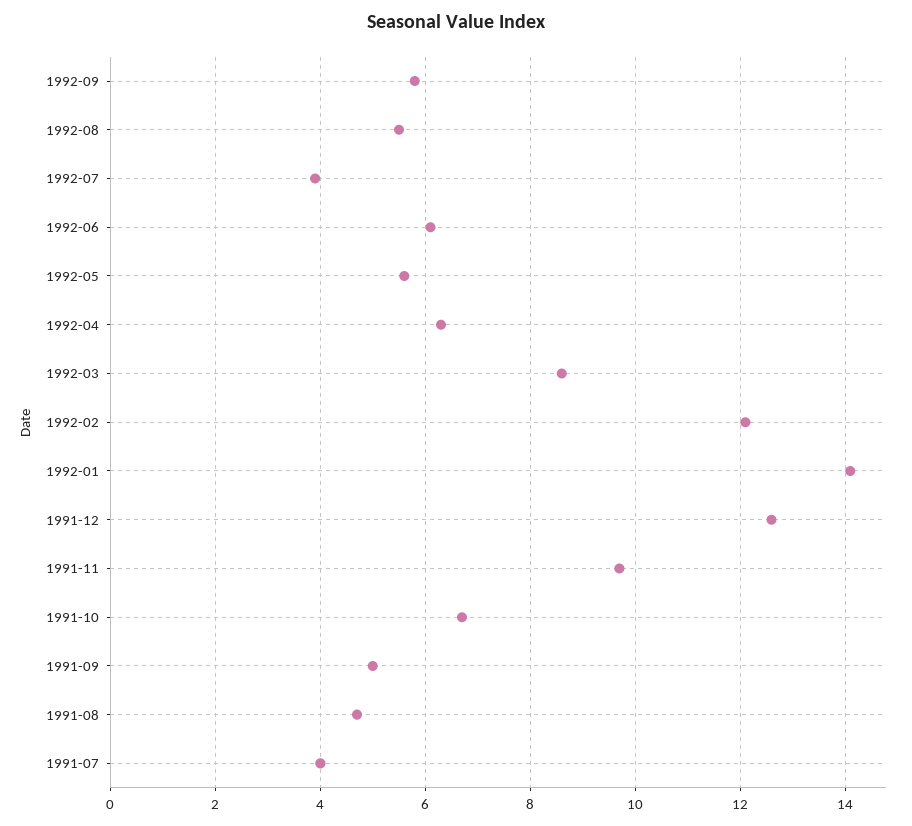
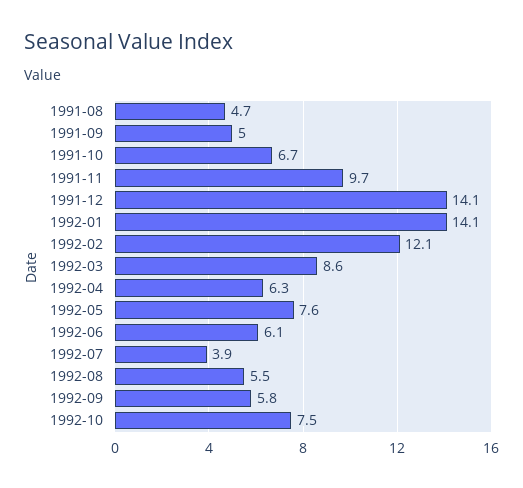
1992-05: 5.5 -> 7.6
1991-12: 12.5 -> 14.1
1991-07: 4 -> none
1992-10: none -> 7.5

